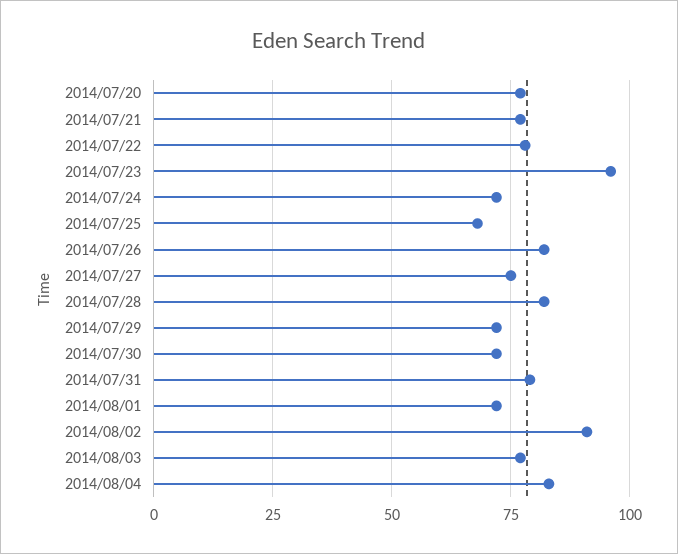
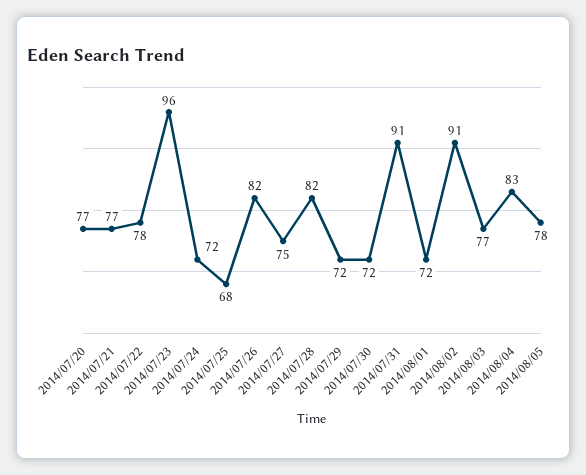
2014/07/31: 80 -> 91
2014/08/05: none -> 78

